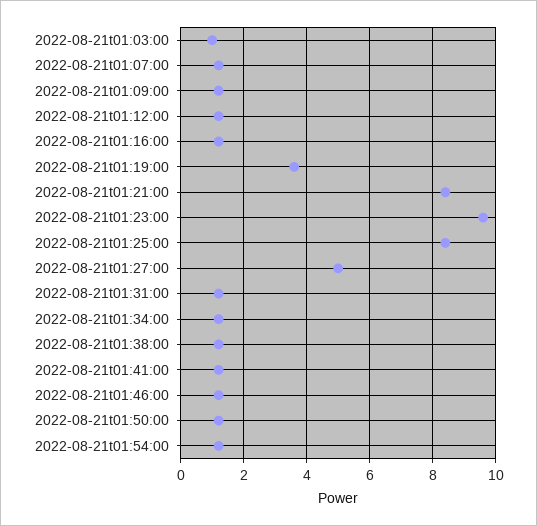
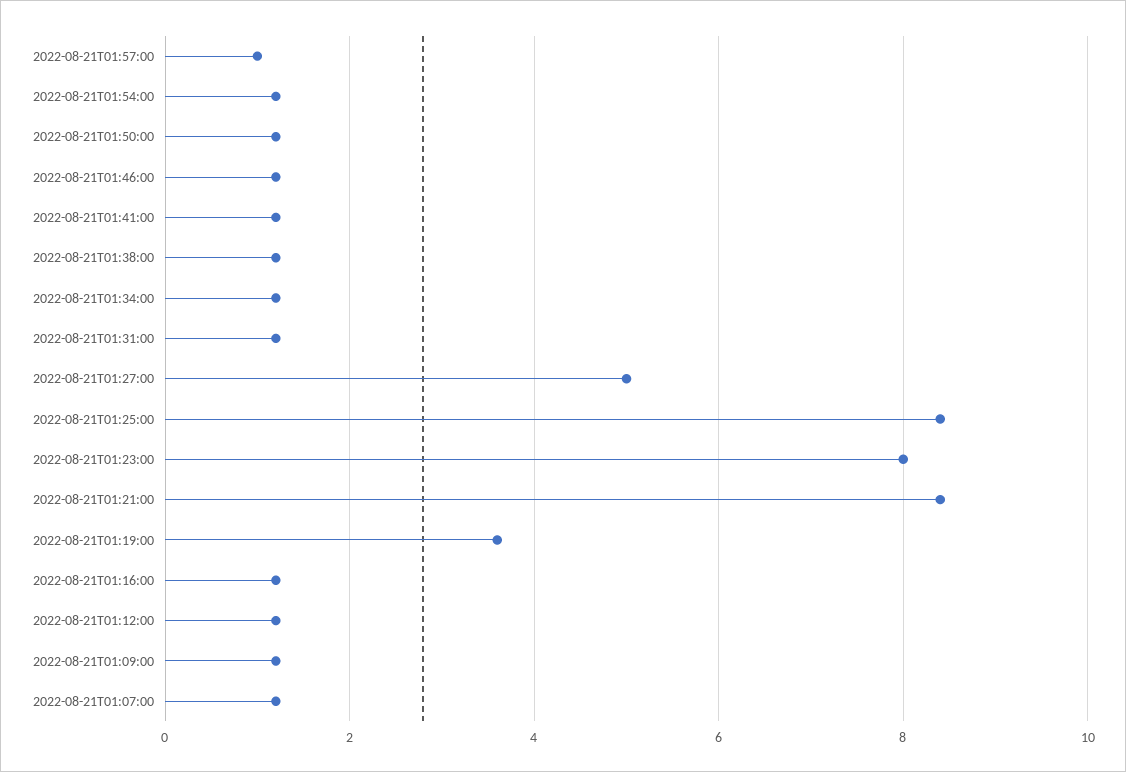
2022-08-21t01:03:00: 1 -> none
2022-08-21t01:23:00: 9.5 -> 8
2022-08-21T01:57:00: none -> 1

